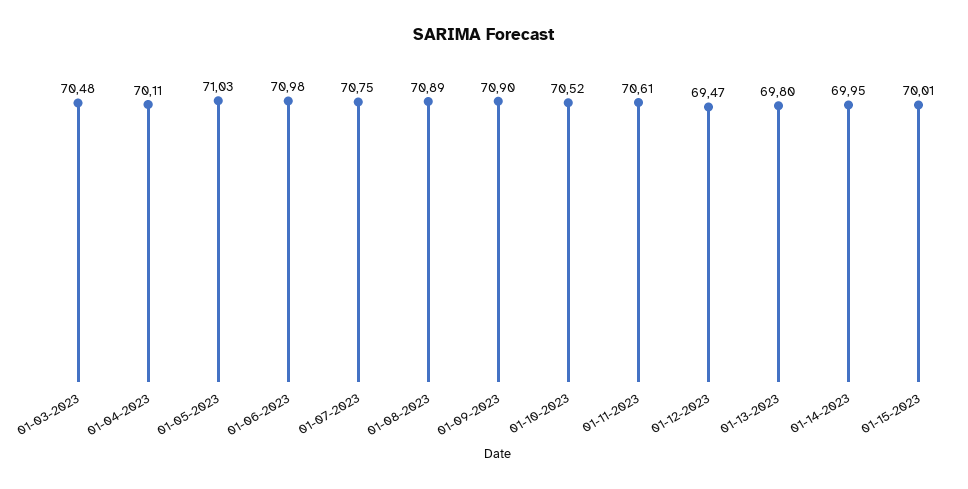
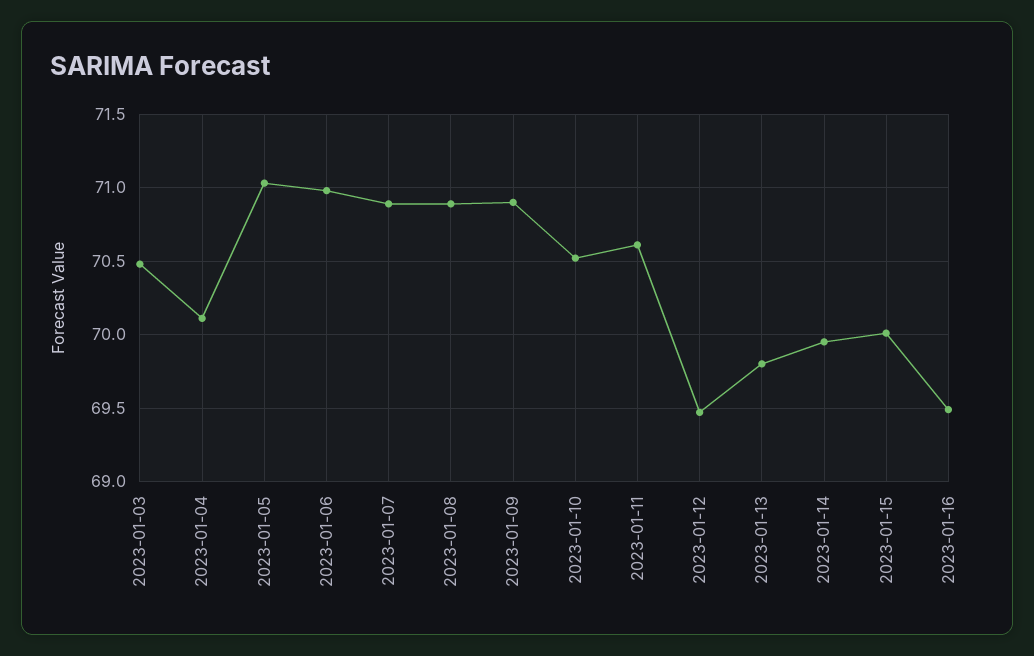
01-07-2023: 70.75 -> 70.9
2023-01-16: none -> 69.5

